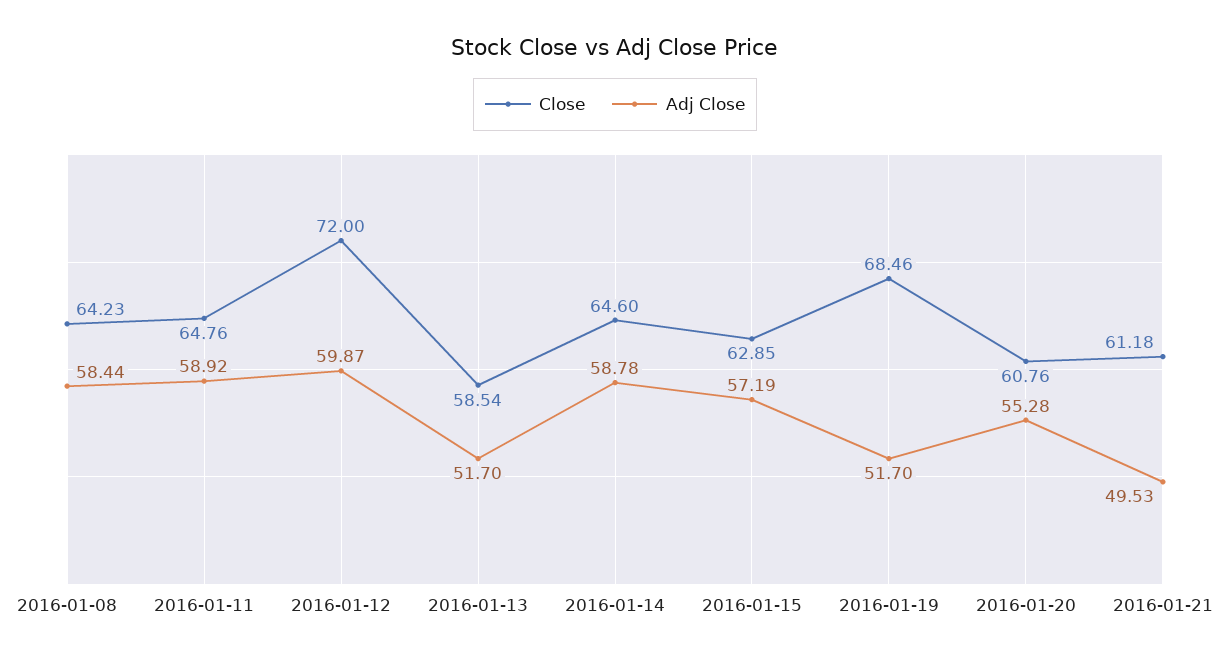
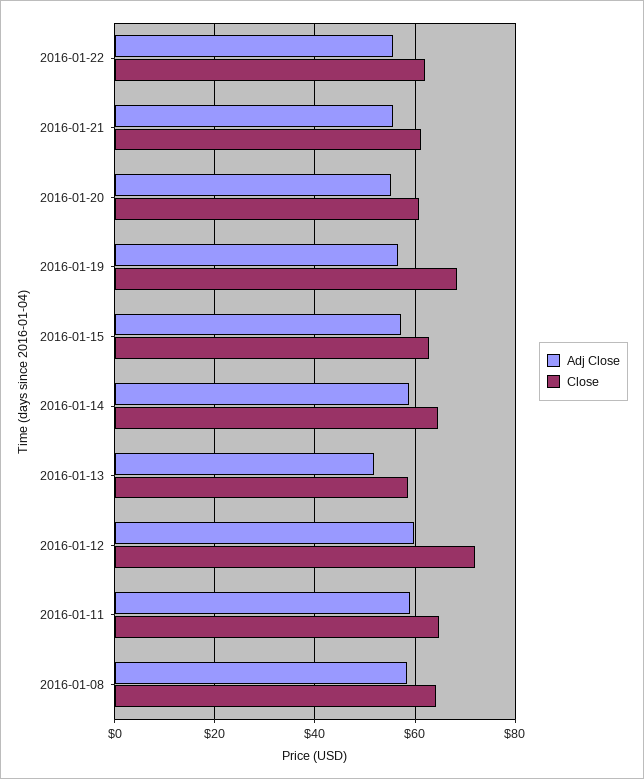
Adj Close, 2016-01-19: 51.7 -> 56
Adj Close, 2016-01-21: 49.53 -> 56
Adj Close, 2016-01-22: none -> 56
Close, 2016-01-22: none -> 62

